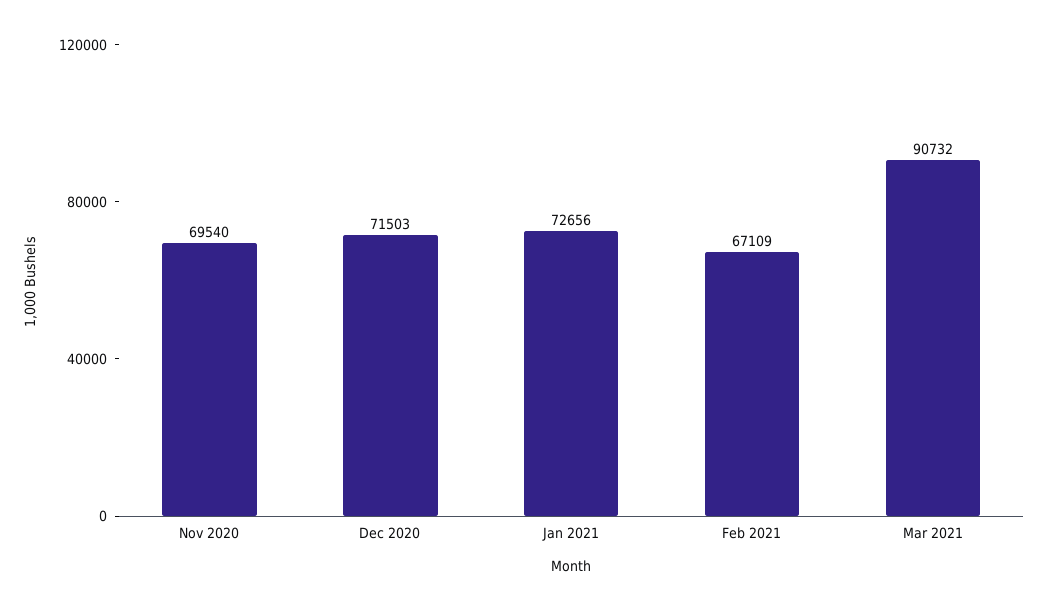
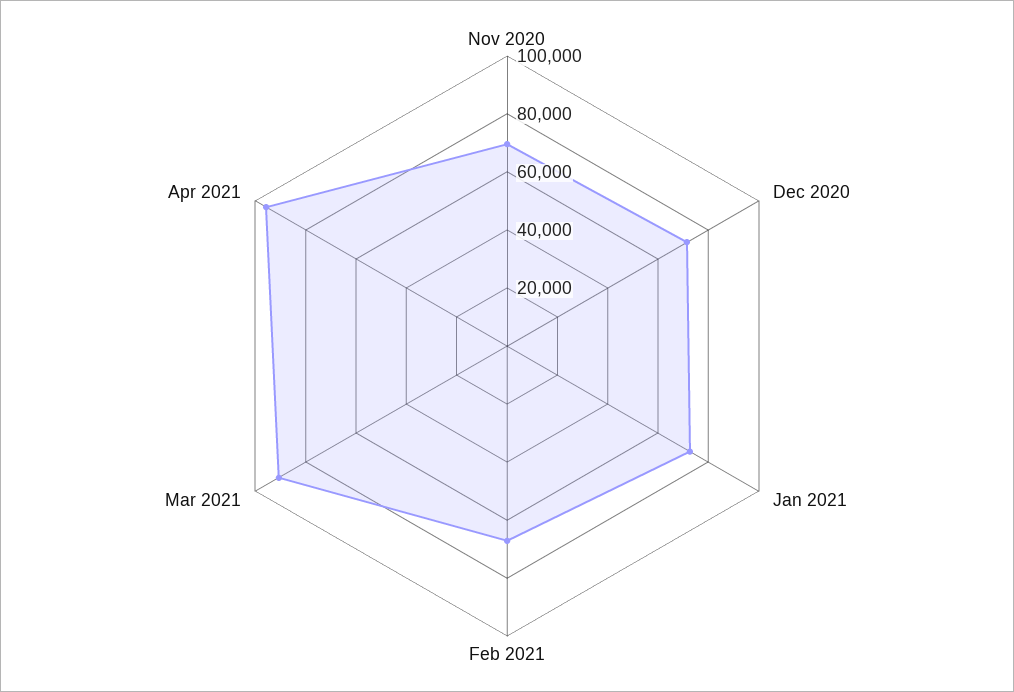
Apr 2021: none -> 95000

